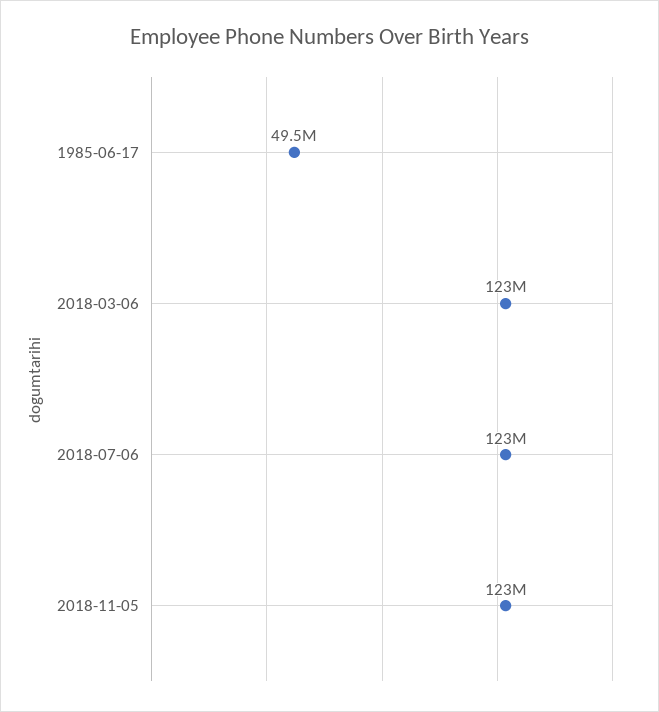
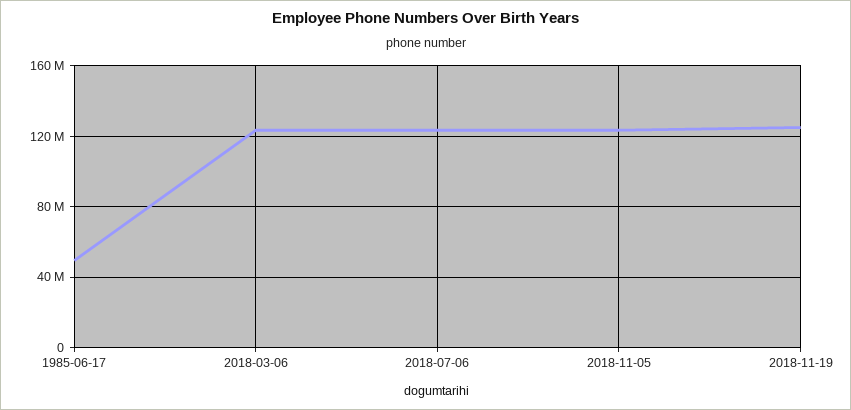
2018-11-19: none -> 125000000

